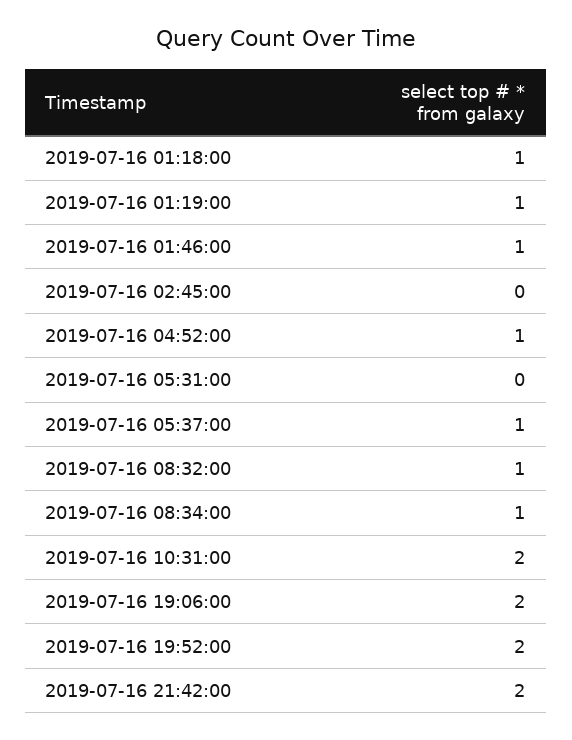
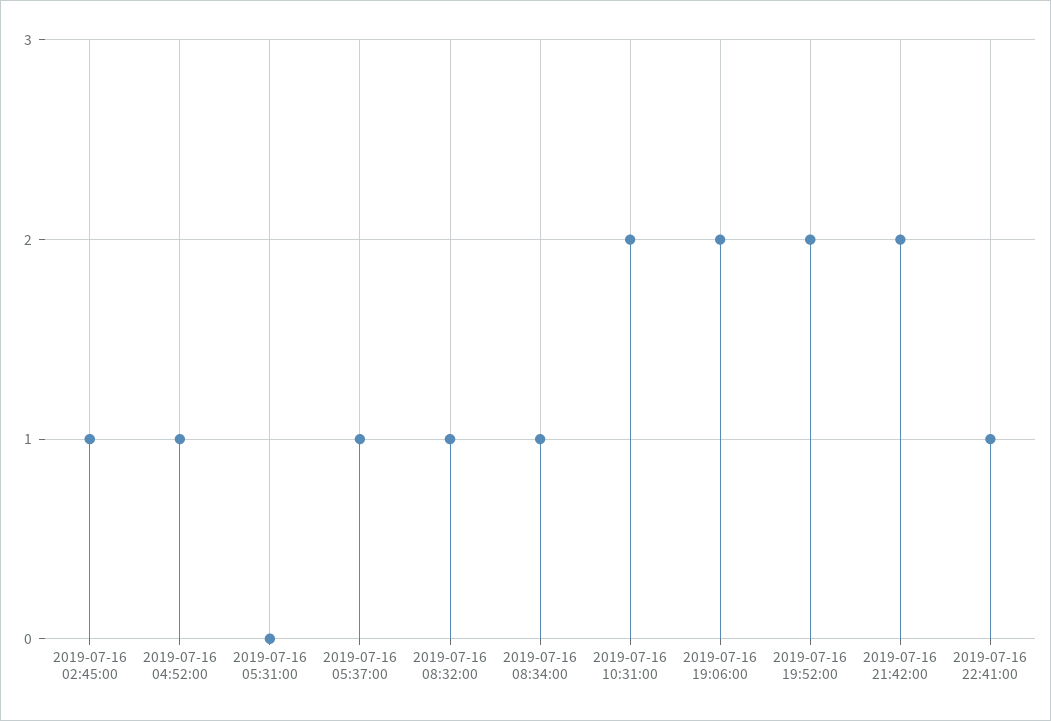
2019-07-16 01:18:00: 1 -> none
2019-07-16 01:19:00: 1 -> none
2019-07-16 01:46:00: 1 -> none
2019-07-16 02:45:00: 0 -> 1
2019-07-16 22:41:00: none -> 1

